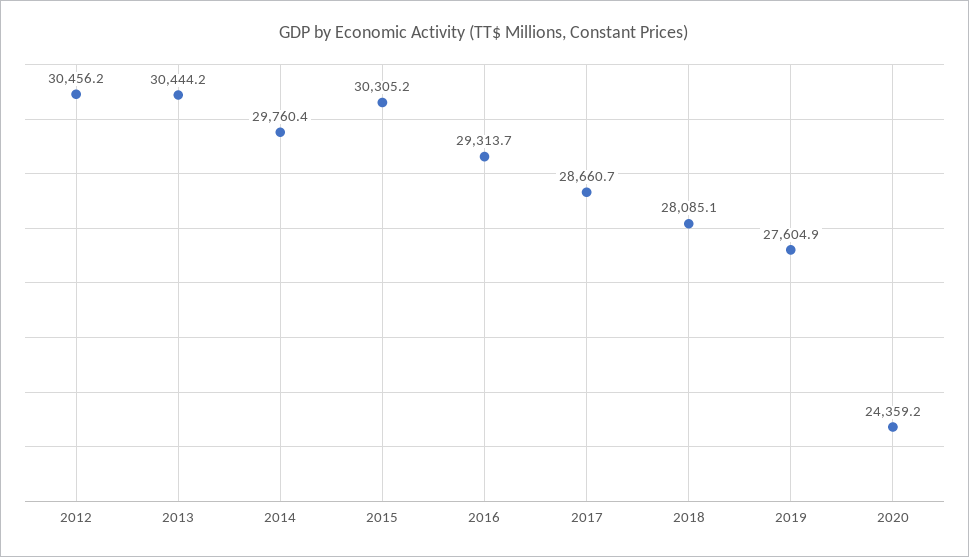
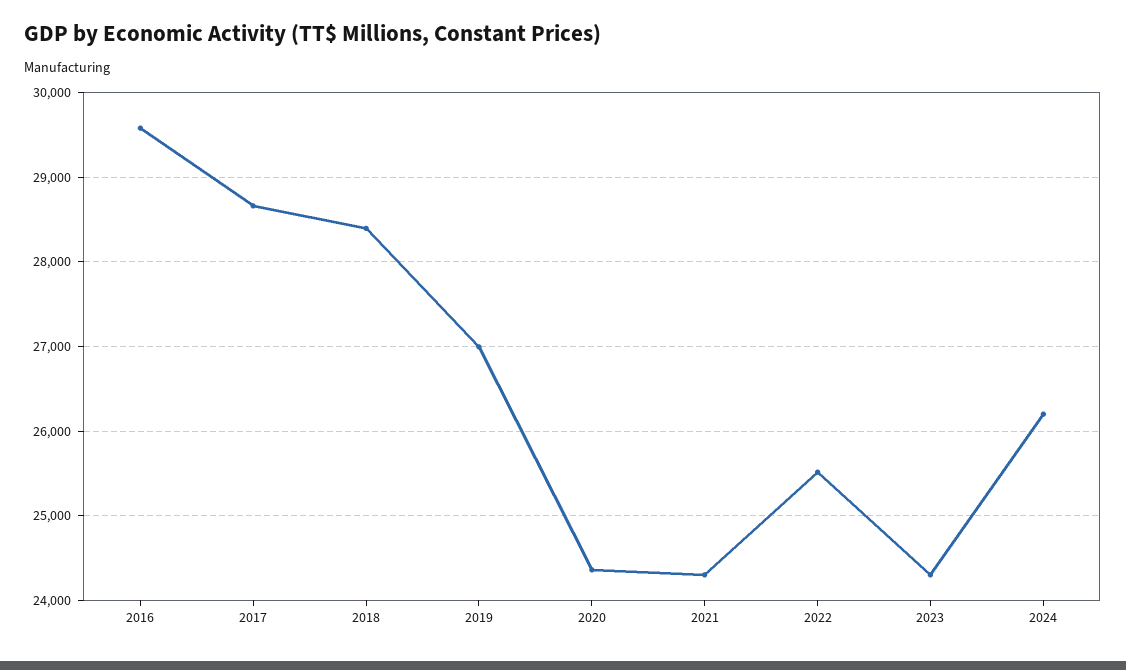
2012: 30456.2 -> none
2013: 30444.2 -> none
2014: 29760.4 -> none
2015: 30305.2 -> none
2016: 29313.7 -> 29600
2018: 28085.1 -> 28400
2019: 27604.9 -> 27000
2021: none -> 24300
2022: none -> 25500
2023: none -> 24300
2024: none -> 26200

